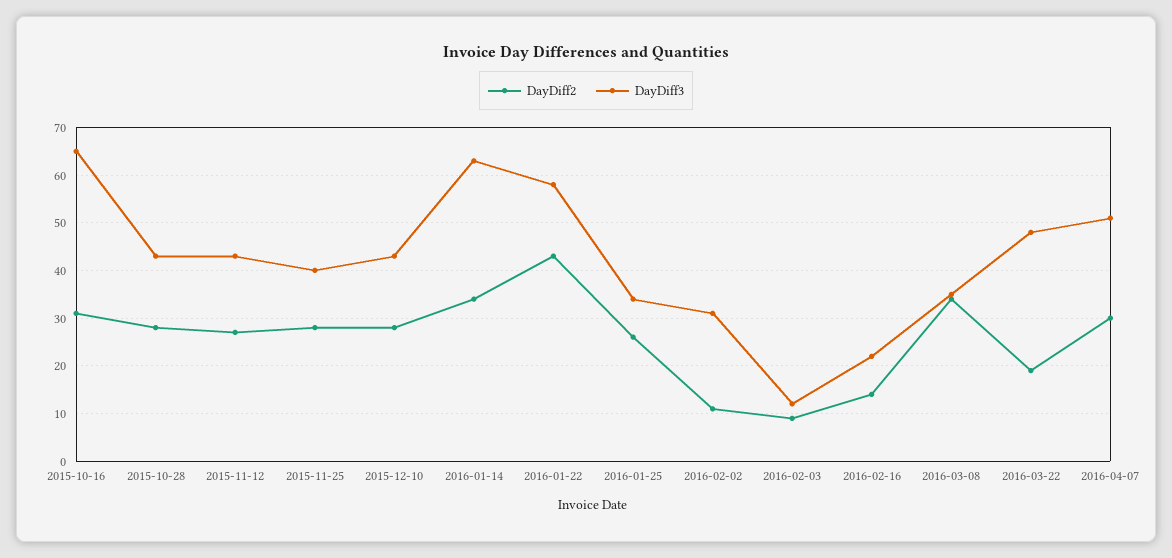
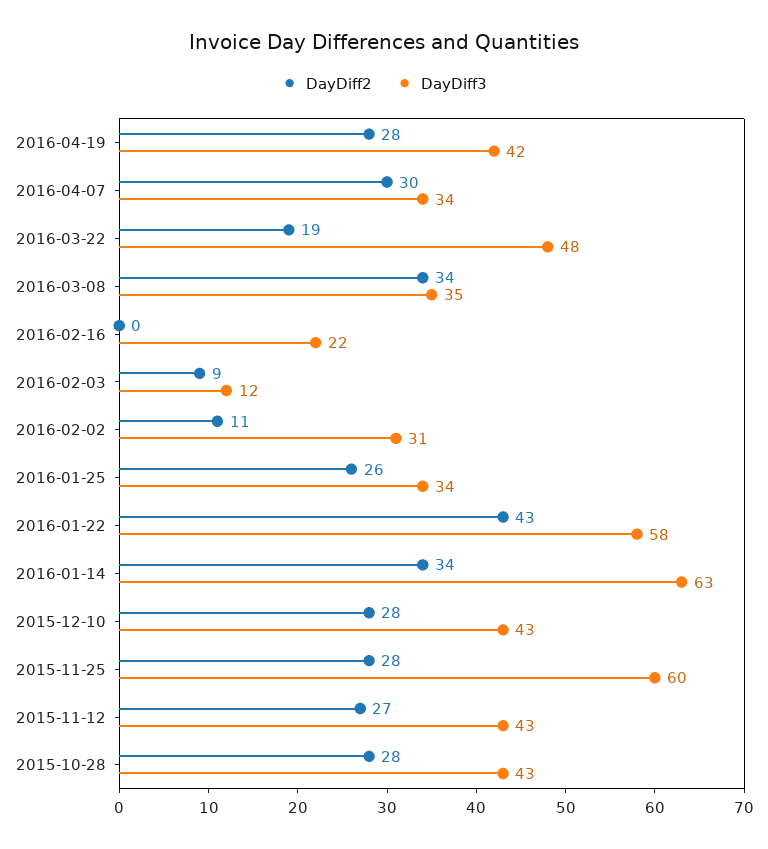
DayDiff2, 2015-10-16: 30 -> none
DayDiff3, 2015-10-16: 65 -> none
DayDiff3, 2015-11-25: 40 -> 60
DayDiff2, 2016-02-16: 15 -> 0
DayDiff3, 2016-04-07: 50 -> 34
DayDiff2, 2016-04-19: none -> 28
DayDiff3, 2016-04-19: none -> 42

